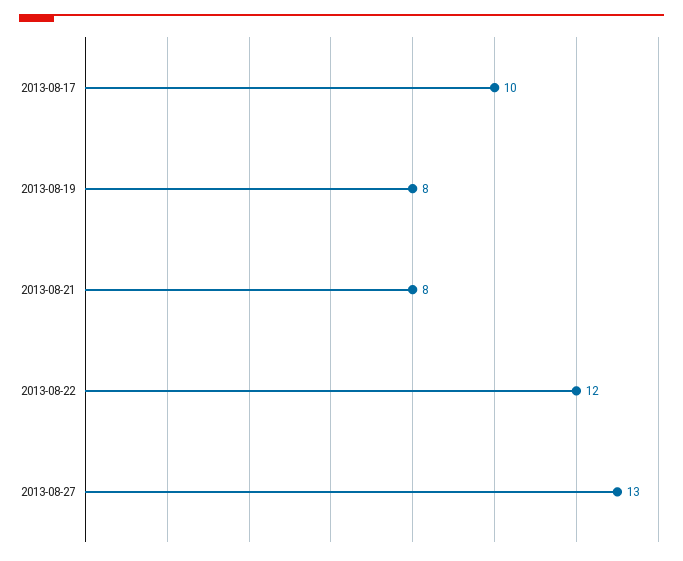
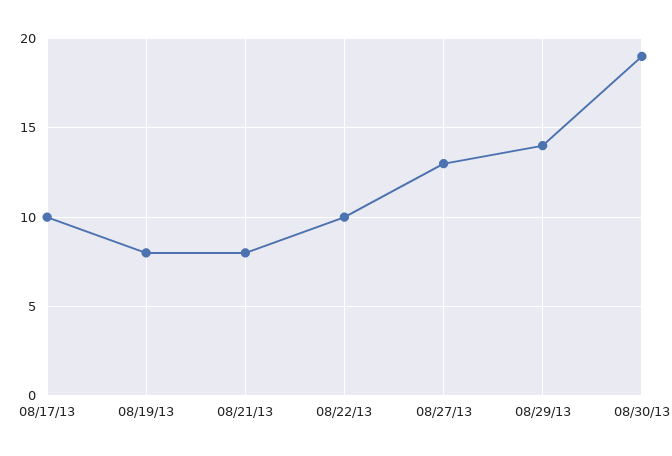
2013-08-22: 12 -> 10
08/29/13: none -> 14
08/30/13: none -> 19

